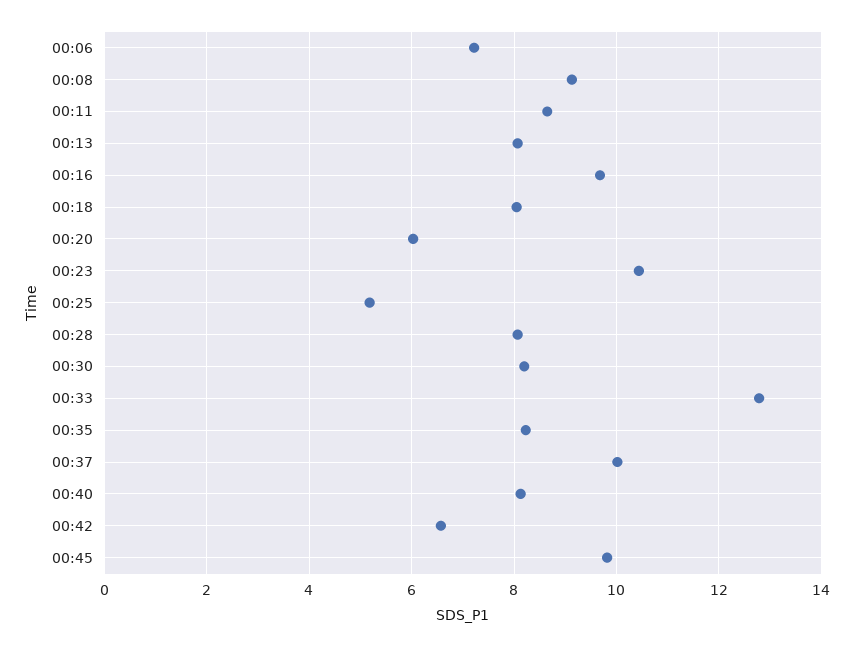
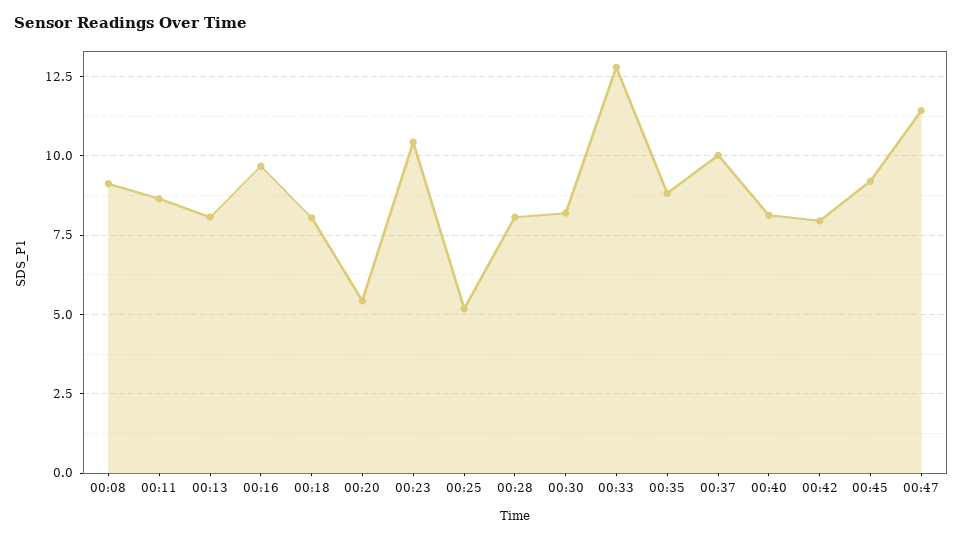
00:06: 7.2 -> none
00:20: 6 -> 5.5
00:35: 8.2 -> 8.75
00:42: 6.6 -> 8
00:45: 9.8 -> 9.25
00:47: none -> 11.5

